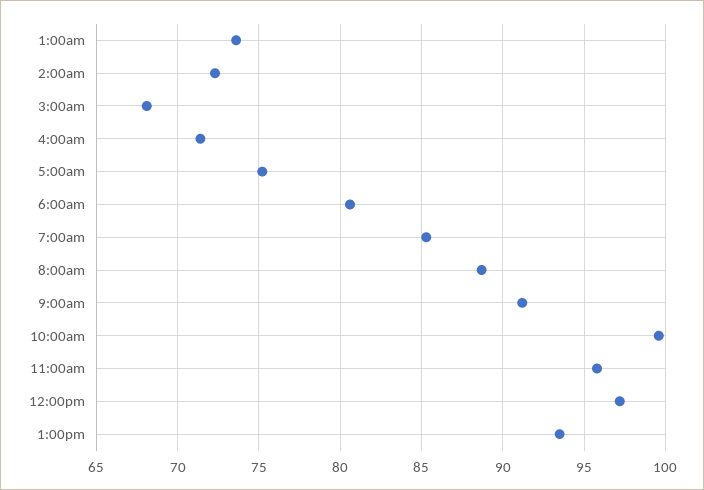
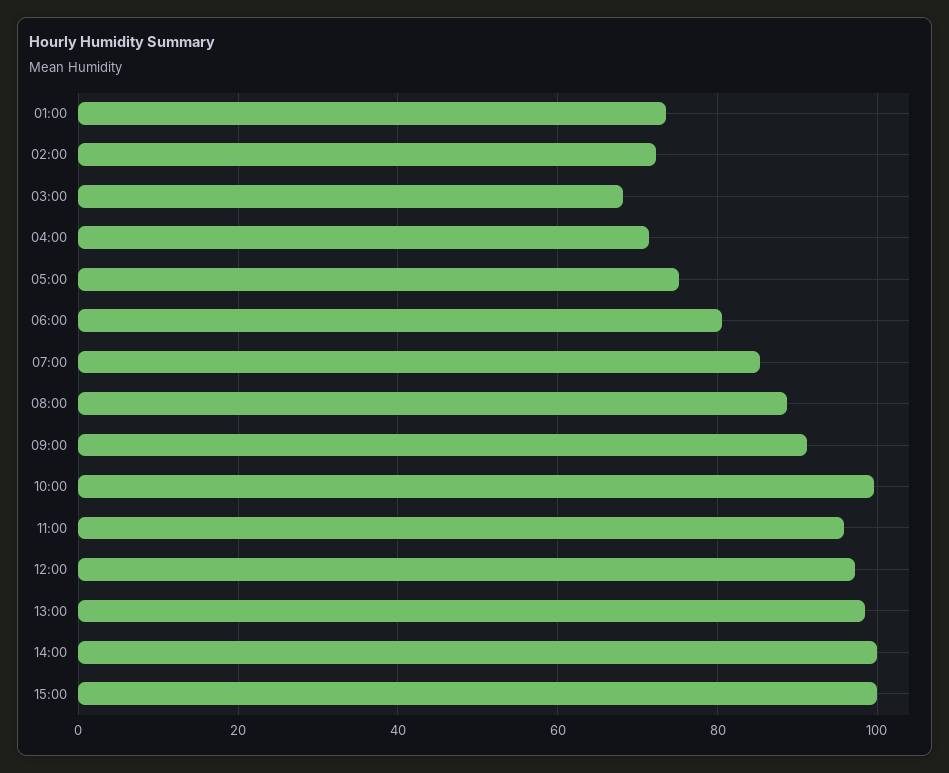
1:00pm: 93.5 -> 98
14:00: none -> 100
15:00: none -> 100

